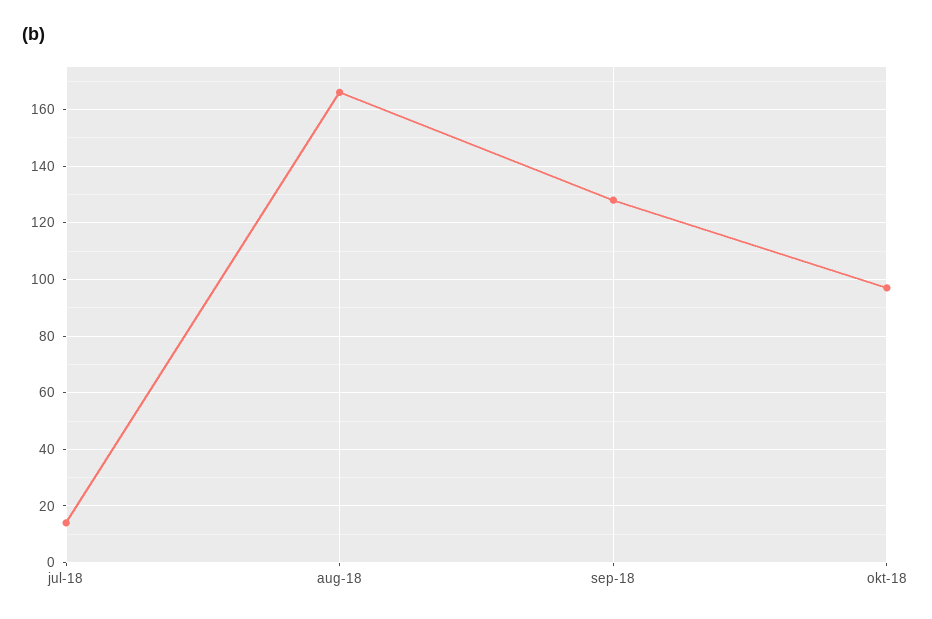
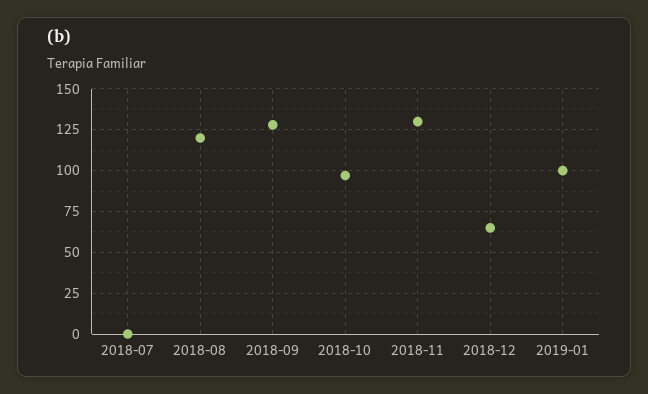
jul-18: 15 -> 0
aug-18: 165 -> 120
2018-11: none -> 130
2018-12: none -> 65
2019-01: none -> 100

